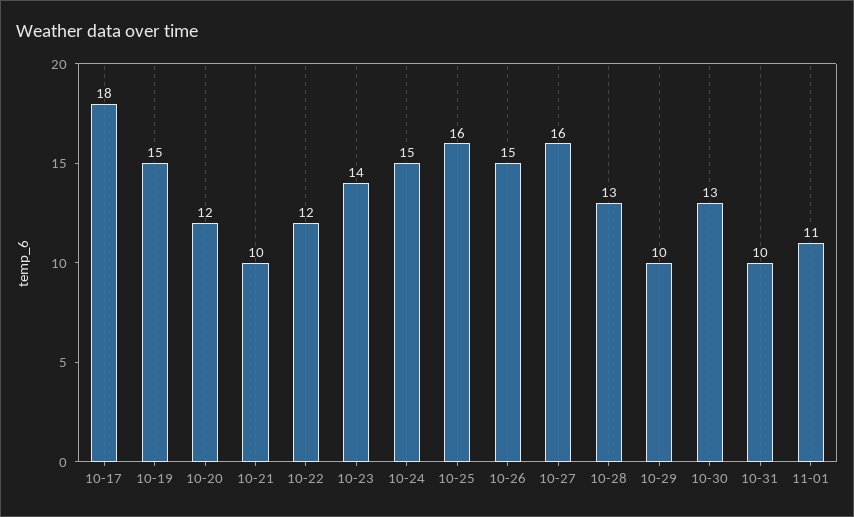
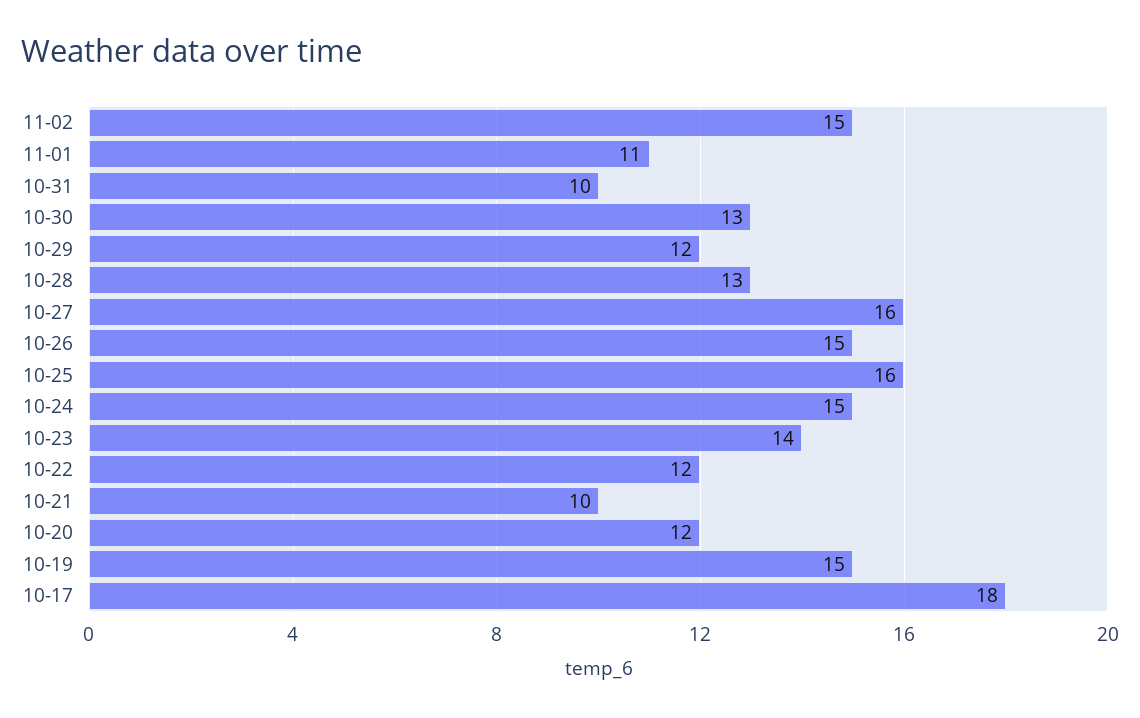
10-29: 10 -> 12
11-02: none -> 15

